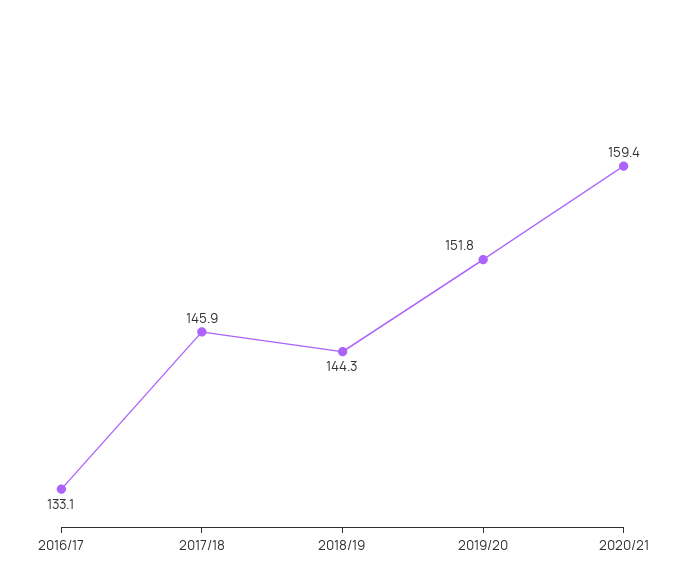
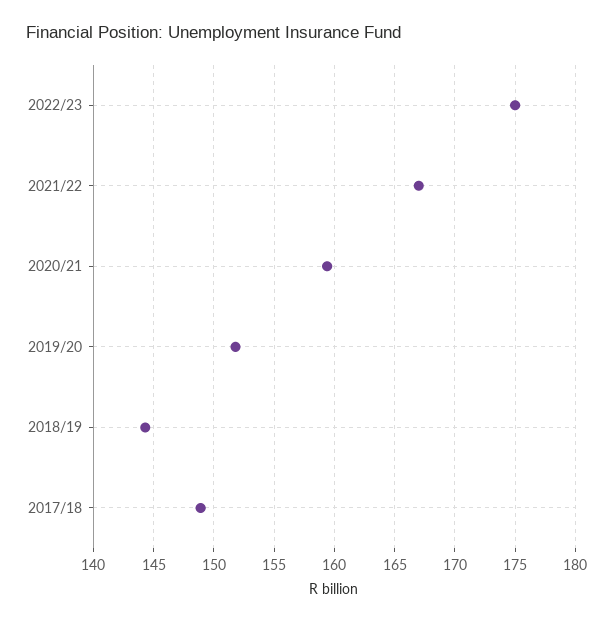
2016/17: 133.1 -> none
2017/18: 145.9 -> 149
2022/23: none -> 175
2021/22: none -> 167

